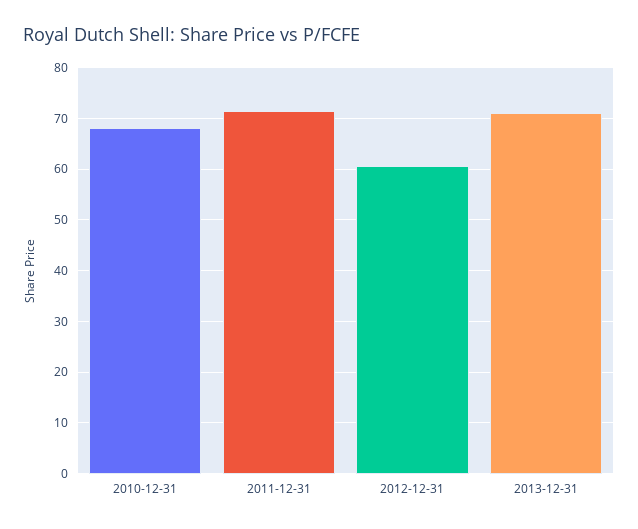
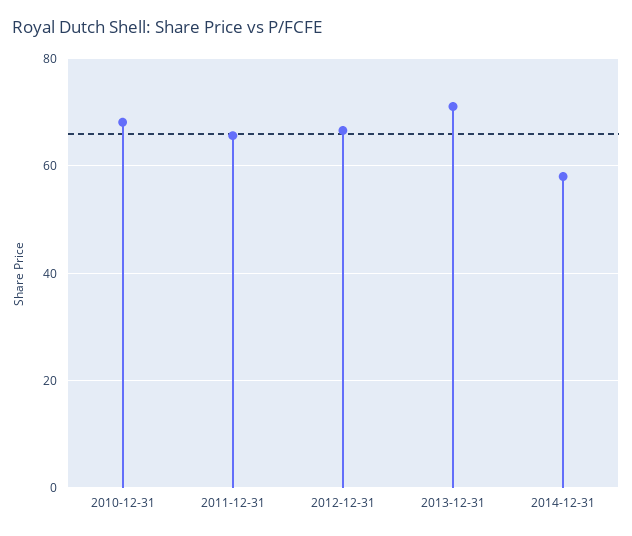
2011-12-31: 72 -> 66
2012-12-31: 60 -> 66
2014-12-31: none -> 58

